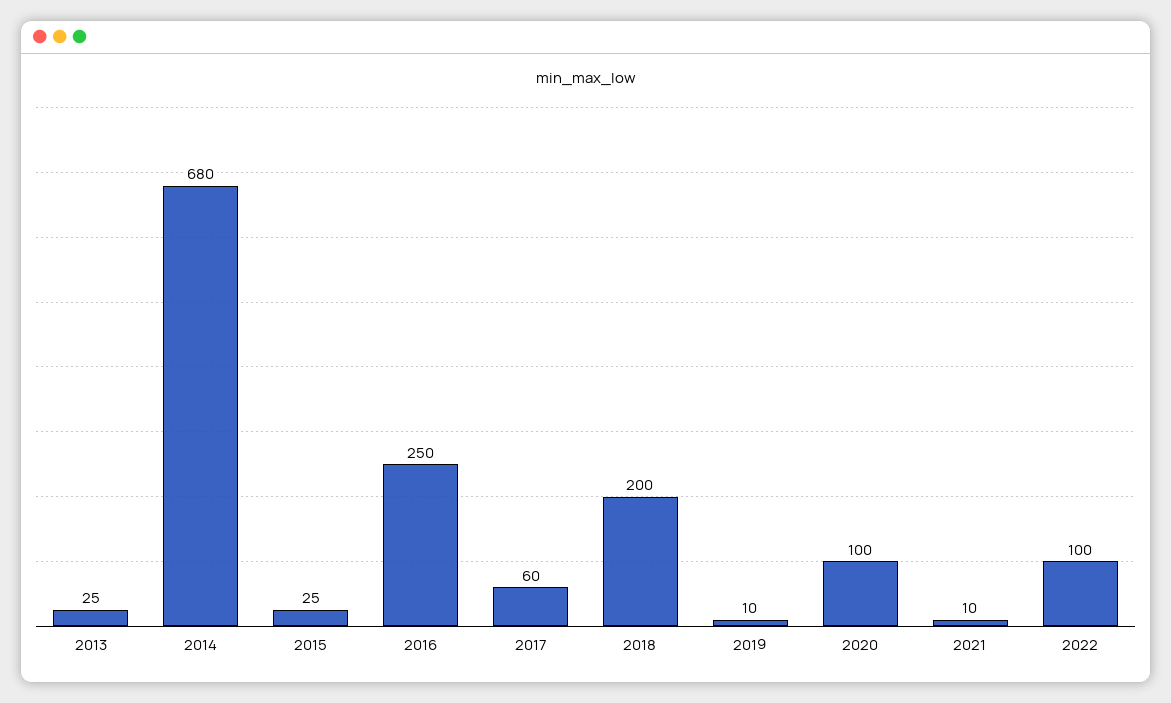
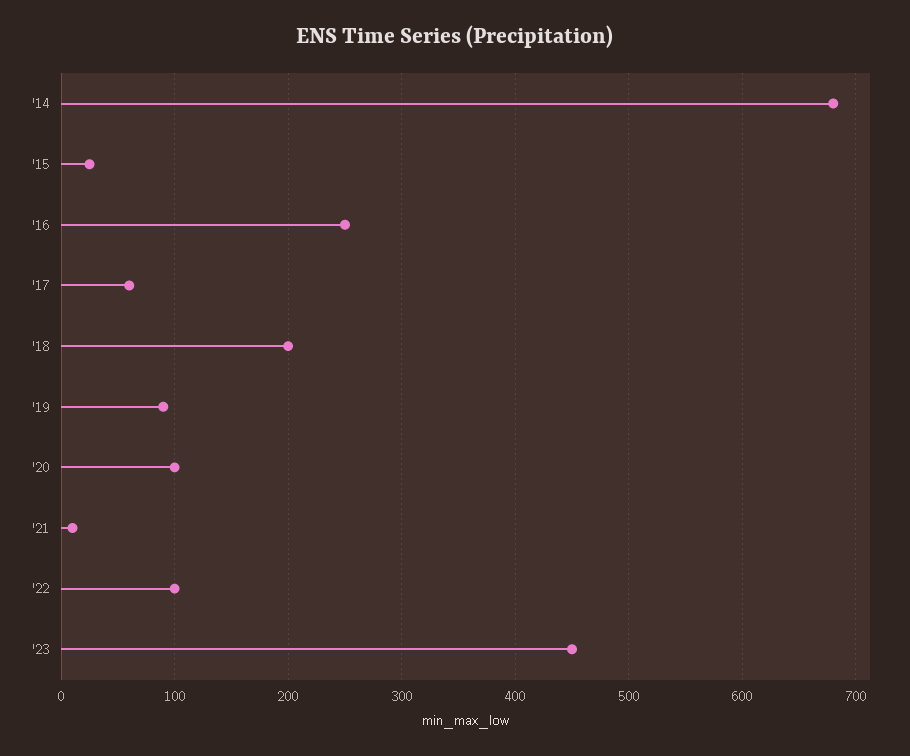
2013: 25 -> none
2019: 10 -> 90
'23: none -> 450

